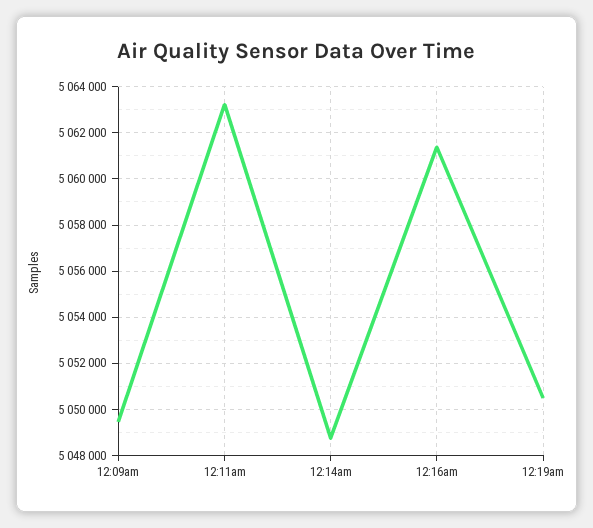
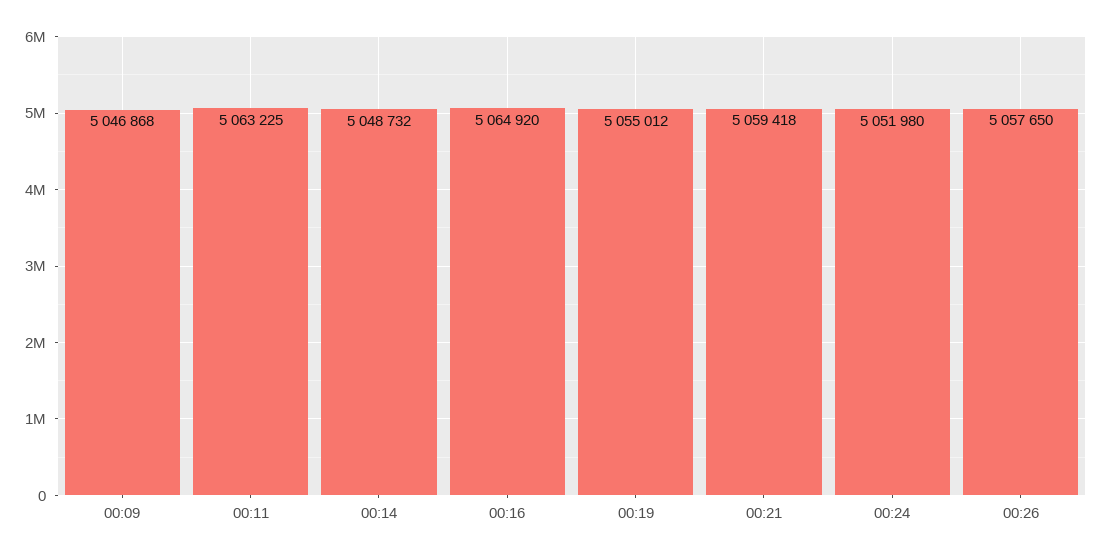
12:09am: 5049500 -> 5046868
12:16am: 5061500 -> 5064920
12:19am: 5050500 -> 5055012
00:21: none -> 5059418
00:24: none -> 5051980
00:26: none -> 5057650

